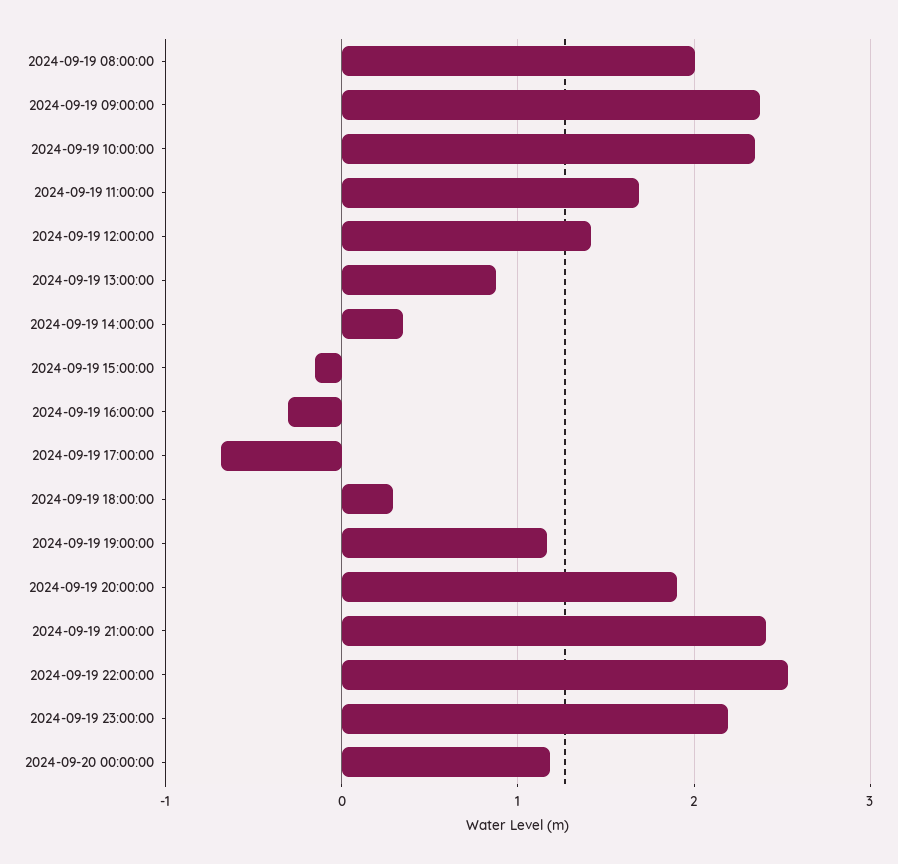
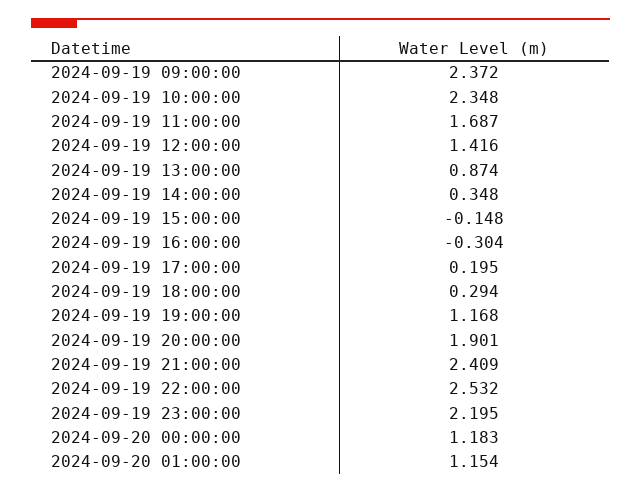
2024-09-19 08:00:00: 2 -> none
2024-09-19 17:00:00: -0.7 -> 0.195
2024-09-20 01:00:00: none -> 1.154

